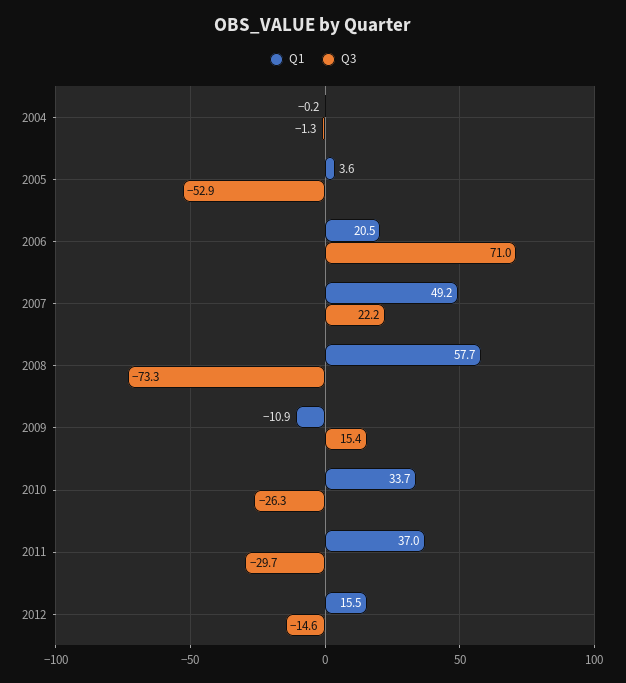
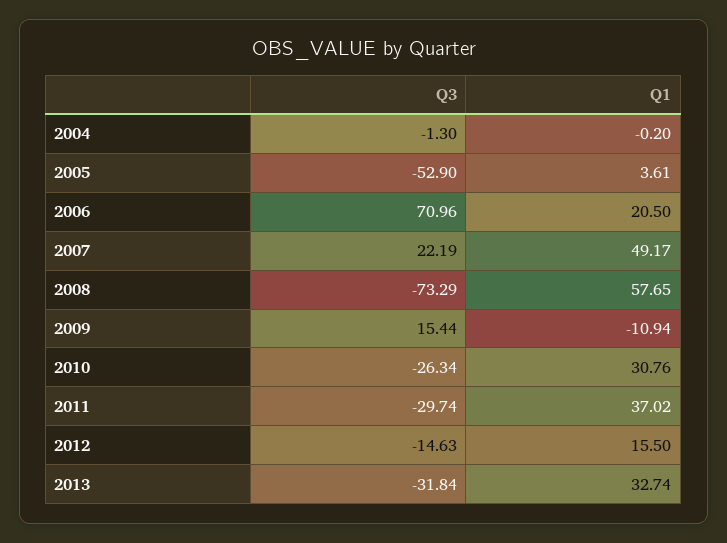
Q1, 2010: 33.7 -> 30.76
Q3, 2013: none -> -31.84
Q1, 2013: none -> 32.74

